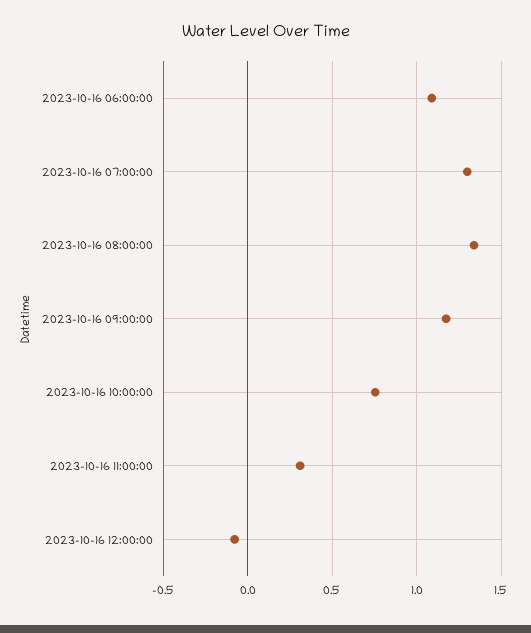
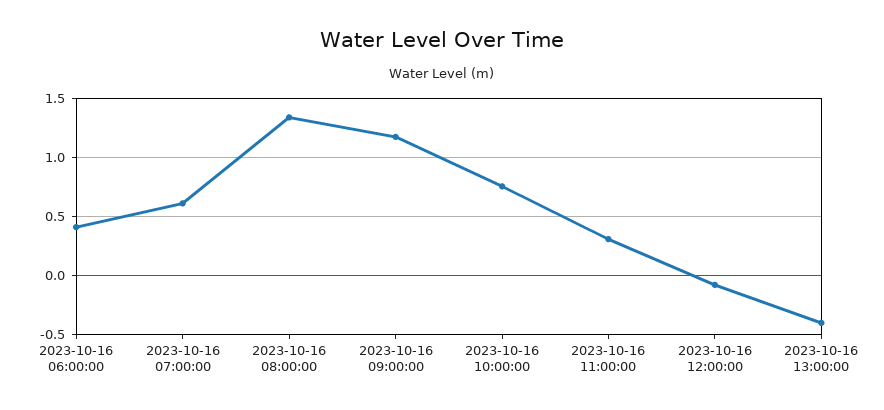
2023-10-16 06:00:00: 1.1 -> 0.4
2023-10-16 07:00:00: 1.3 -> 0.6
2023-10-16 13:00:00: none -> -0.4

